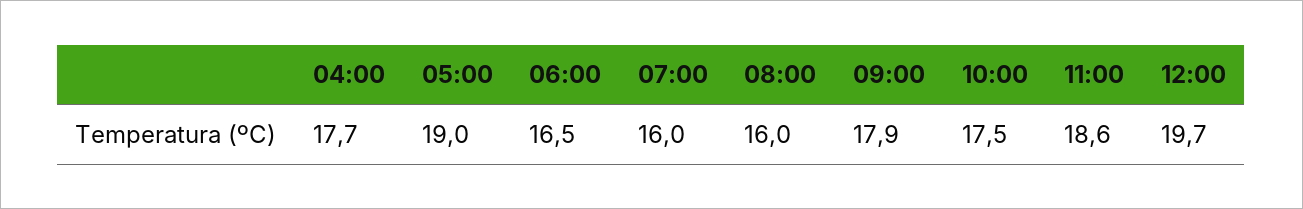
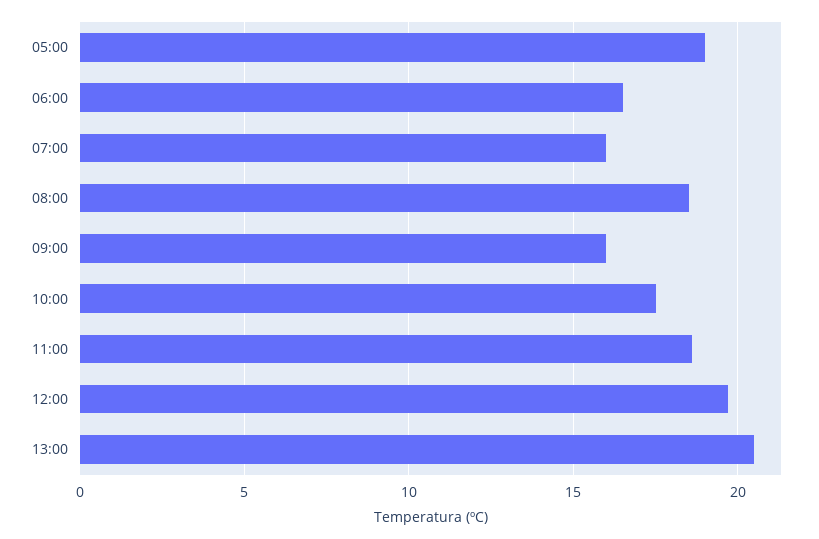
04:00: 17.7 -> none
08:00: 16 -> 18.5
09:00: 17.9 -> 16
13:00: none -> 20.5

